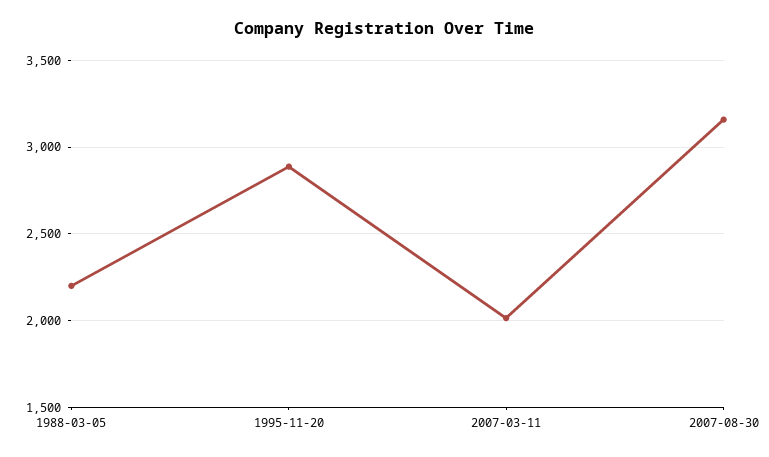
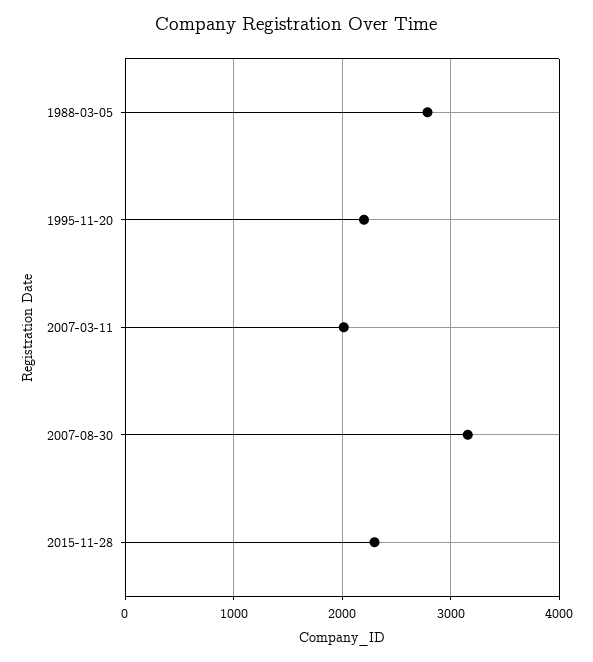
1988-03-05: 2200 -> 2800
1995-11-20: 2900 -> 2200
2015-11-28: none -> 2300

